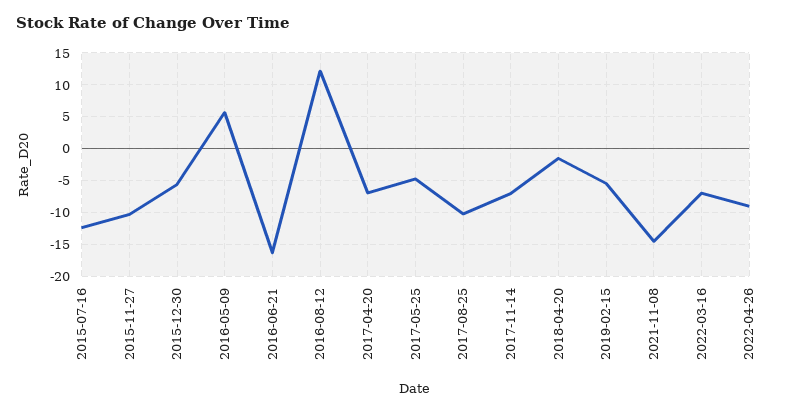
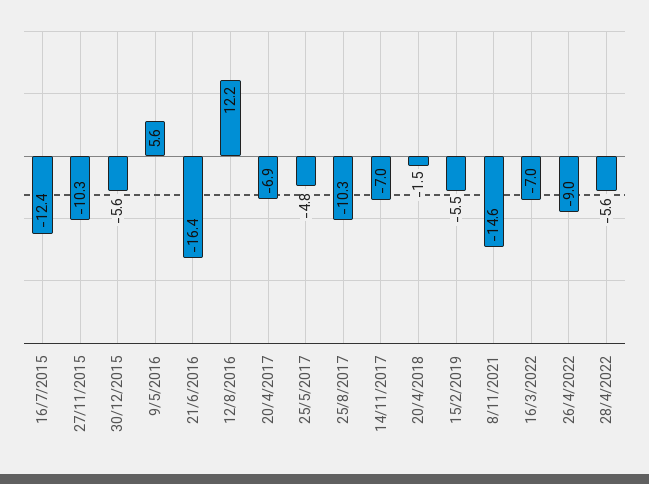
28/4/2022: none -> -5.6

